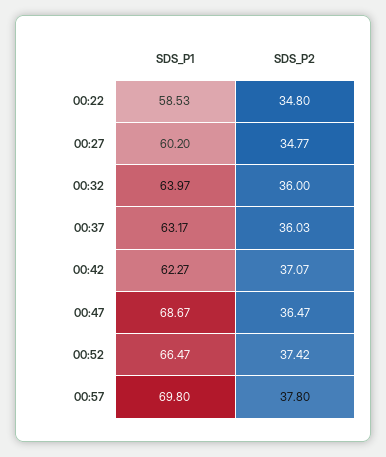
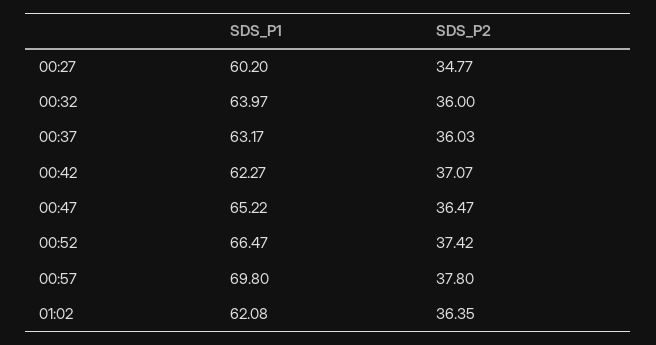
SDS_P1, 00:22: 58.53 -> none
SDS_P2, 00:22: 34.8 -> none
SDS_P1, 00:47: 68.67 -> 65.22
SDS_P1, 01:02: none -> 62.08
SDS_P2, 01:02: none -> 36.35

